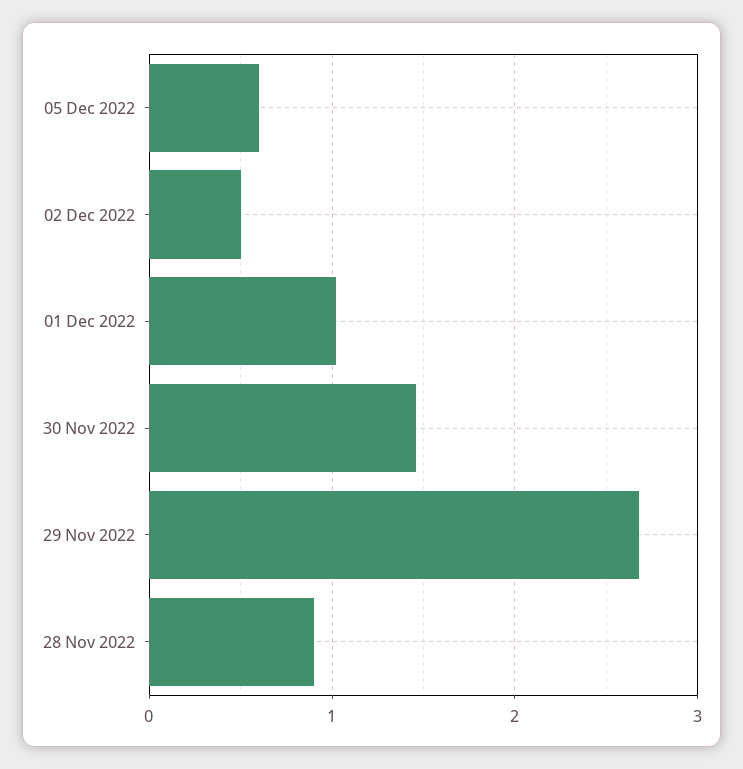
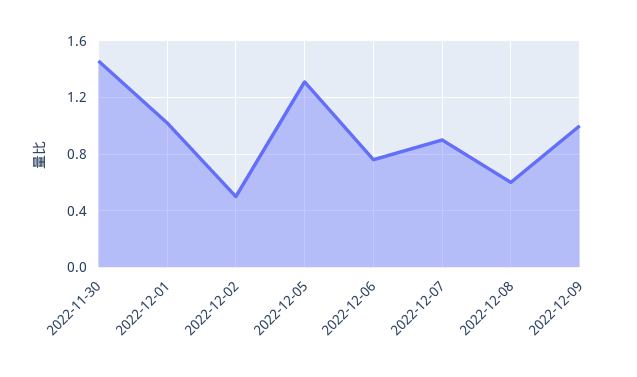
05 Dec 2022: 0.6 -> 1.3
29 Nov 2022: 2.7 -> none
28 Nov 2022: 0.9 -> none
2022-12-06: none -> 0.75
2022-12-07: none -> 0.9
2022-12-08: none -> 0.6
2022-12-09: none -> 1

